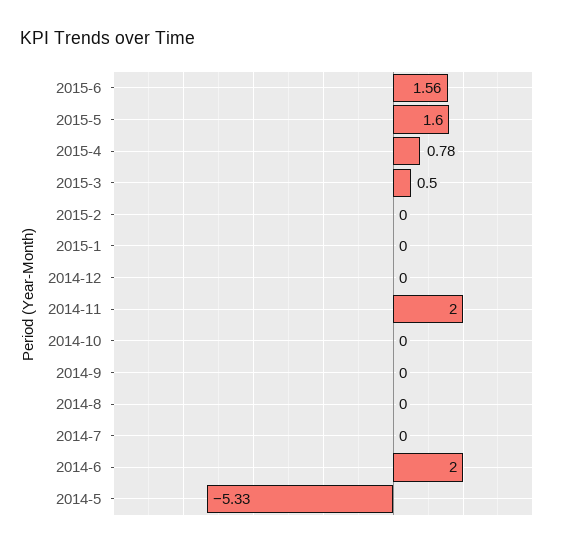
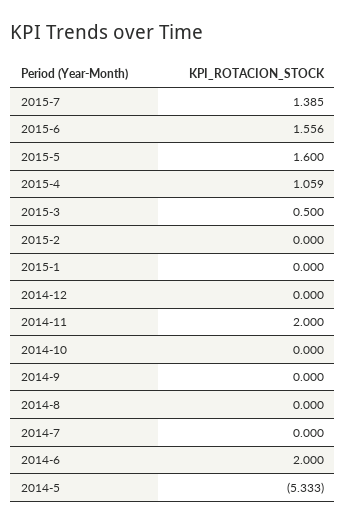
2015-4: 0.78 -> 1.059
2015-7: none -> 1.385

